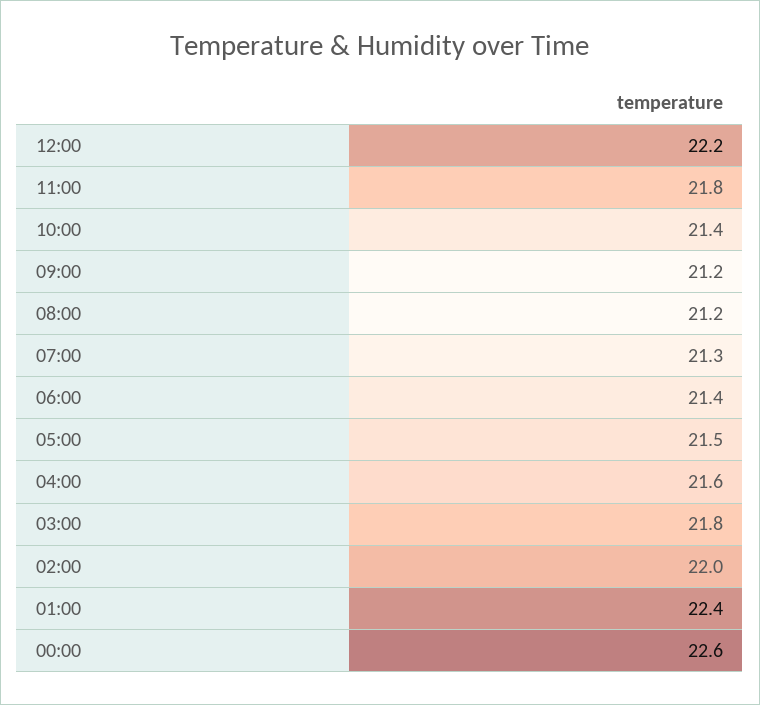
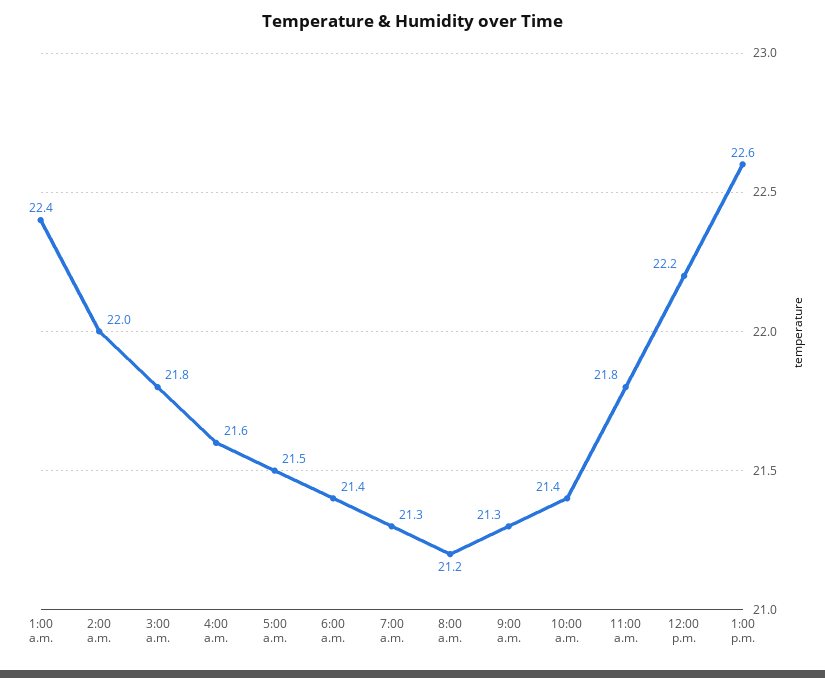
09:00: 21.2 -> 21.3
00:00: 22.6 -> none
1:00 p.m.: none -> 22.6

